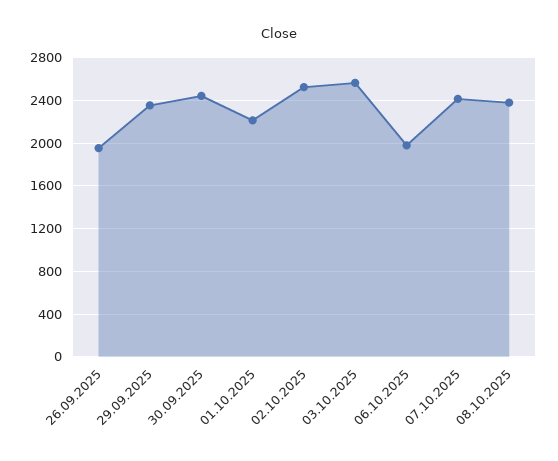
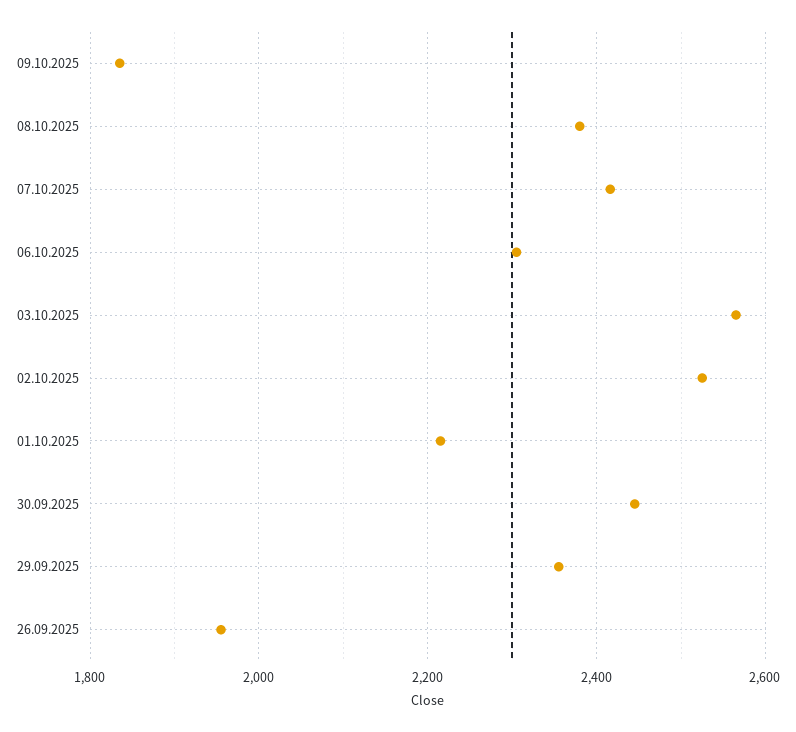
06.10.2025: 2000 -> 2300
09.10.2025: none -> 1840

